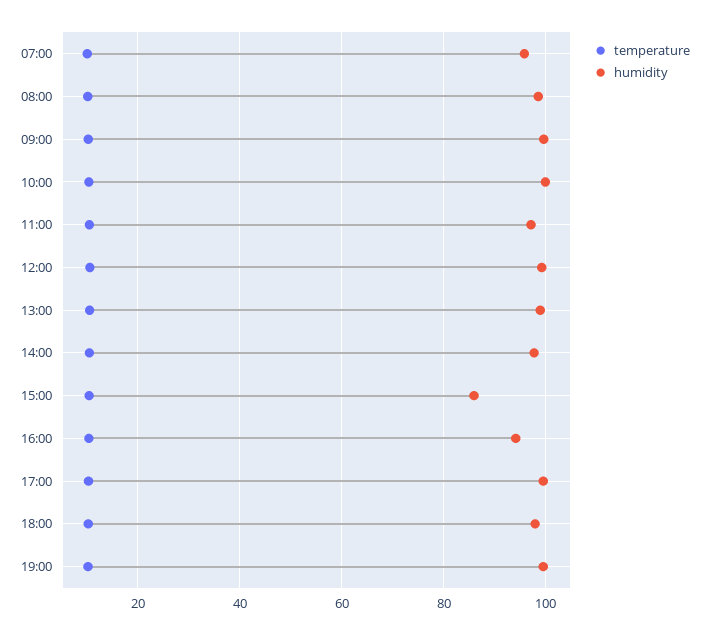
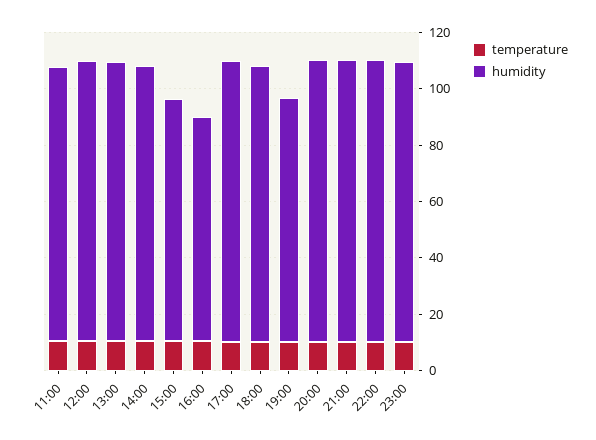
temperature, 07:00: 10 -> none
humidity, 07:00: 96 -> none
temperature, 08:00: 10 -> none
humidity, 08:00: 98 -> none
temperature, 09:00: 10 -> none
humidity, 09:00: 100 -> none
temperature, 10:00: 10 -> none
humidity, 10:00: 100 -> none
humidity, 16:00: 94 -> 80
humidity, 19:00: 100 -> 85
temperature, 20:00: none -> 10
humidity, 20:00: none -> 100
temperature, 21:00: none -> 10
humidity, 21:00: none -> 100
temperature, 22:00: none -> 10
humidity, 22:00: none -> 100
temperature, 23:00: none -> 10
humidity, 23:00: none -> 100

